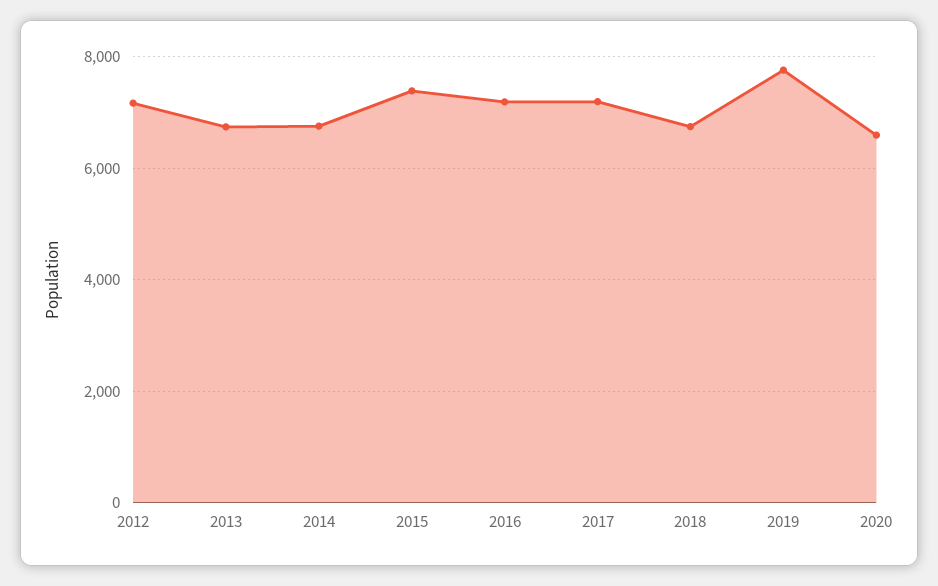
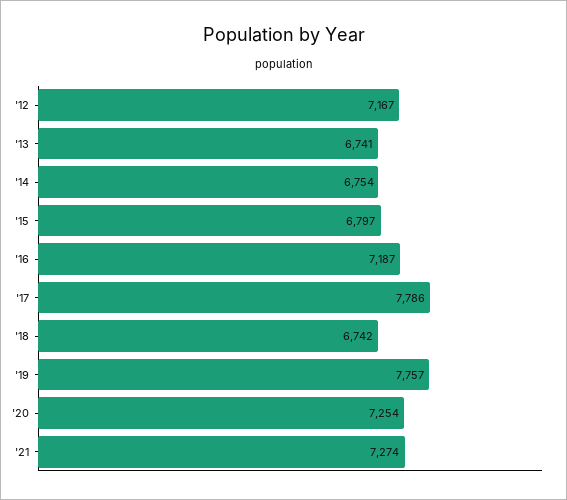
2015: 7400 -> 6797
2017: 7200 -> 7786
2020: 6600 -> 7254
'21: none -> 7274

